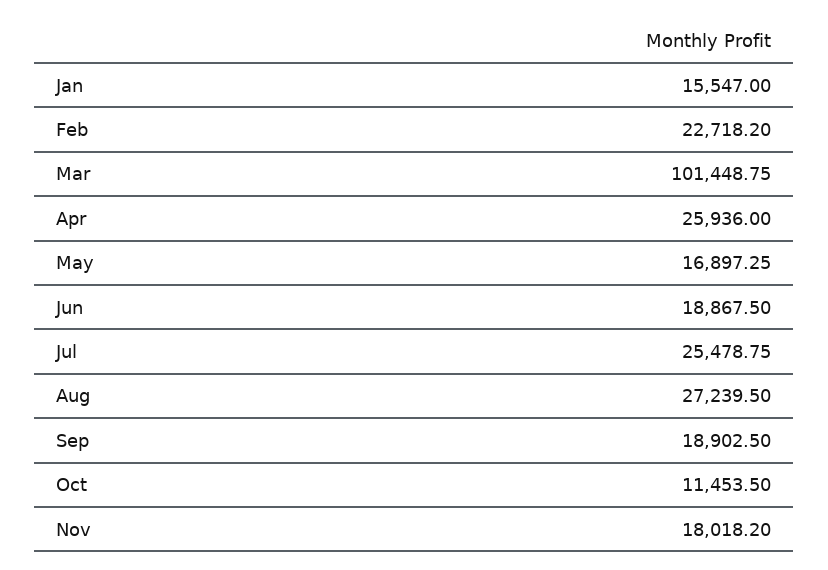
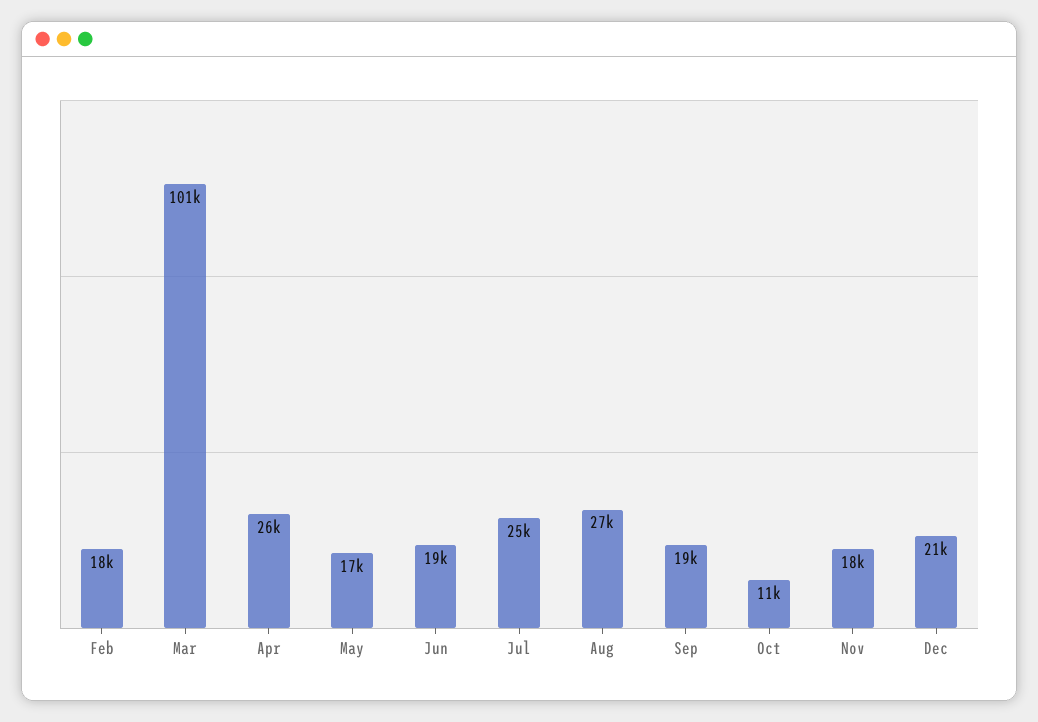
Jan: 15547 -> none
Feb: 22718.2 -> 18000
Dec: none -> 21000

